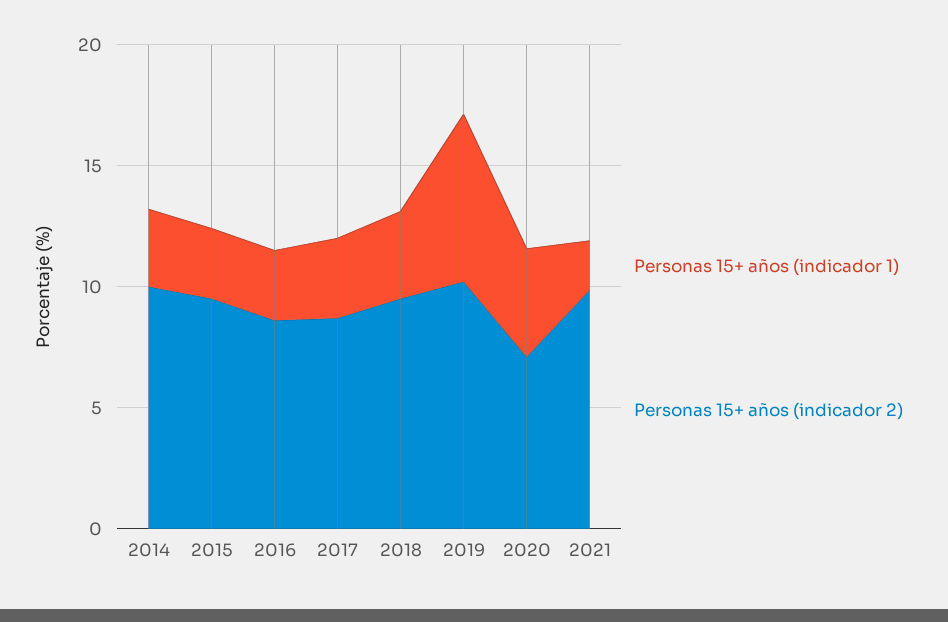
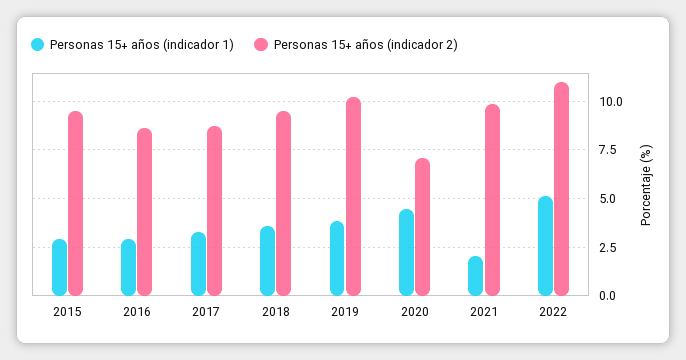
Personas 15+ años (indicador 1), 2014: 3 -> none
Personas 15+ años (indicador 2), 2014: 10 -> none
Personas 15+ años (indicador 1), 2019: 7 -> 4
Personas 15+ años (indicador 1), 2022: none -> 5
Personas 15+ años (indicador 2), 2022: none -> 11

